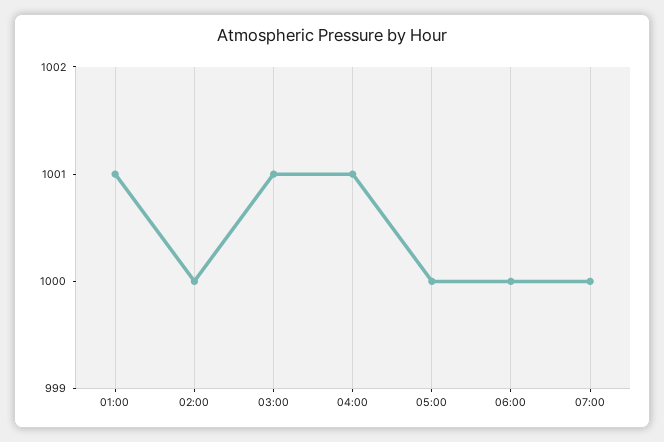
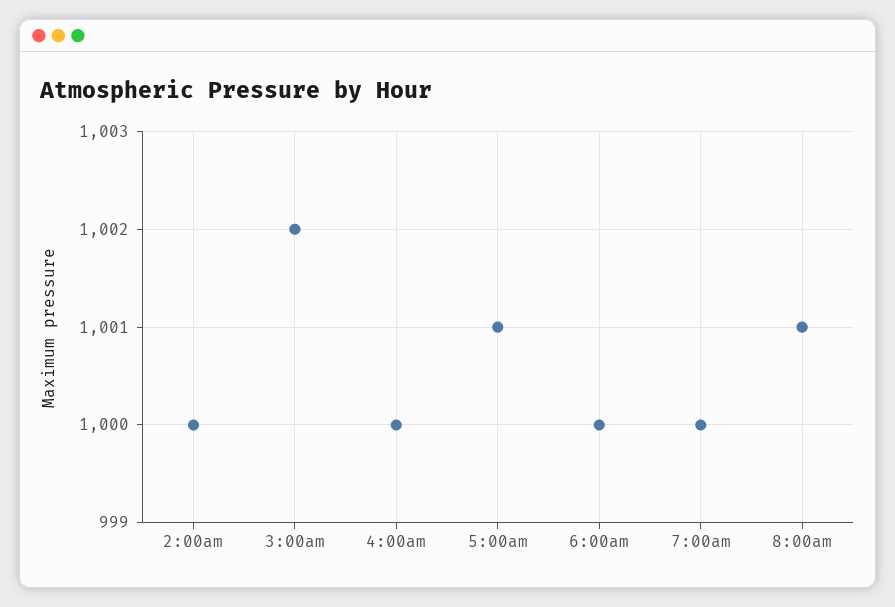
01:00: 1001 -> none
03:00: 1001 -> 1002
04:00: 1001 -> 1000
05:00: 1000 -> 1001
8:00am: none -> 1001

